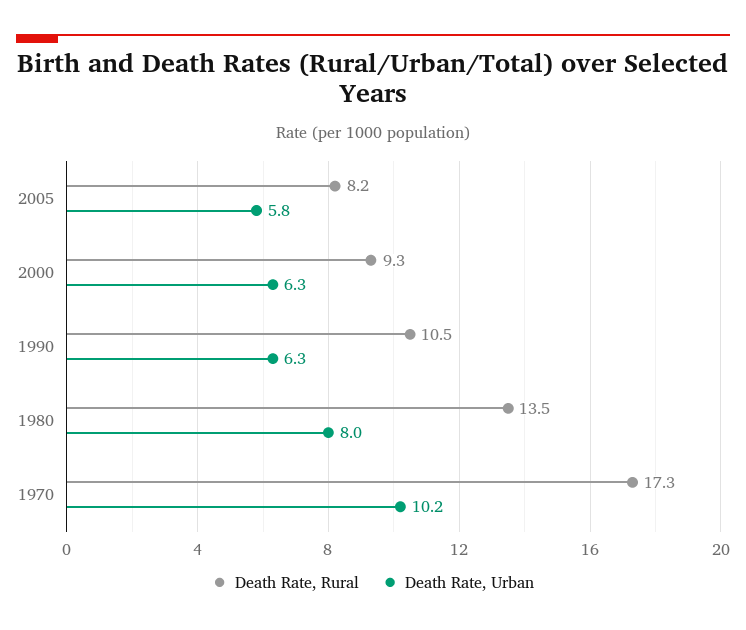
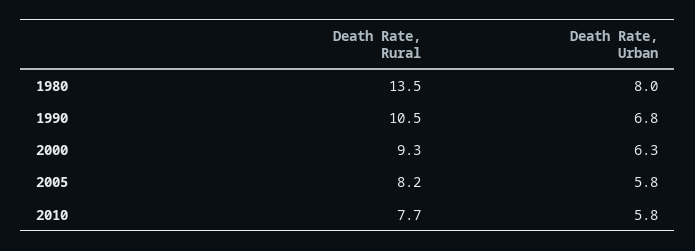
Death Rate, Urban, 1990: 6.3 -> 6.8
Death Rate, Rural, 1970: 17.3 -> none
Death Rate, Urban, 1970: 10.2 -> none
Death Rate, Rural, 2010: none -> 7.7
Death Rate, Urban, 2010: none -> 5.8

